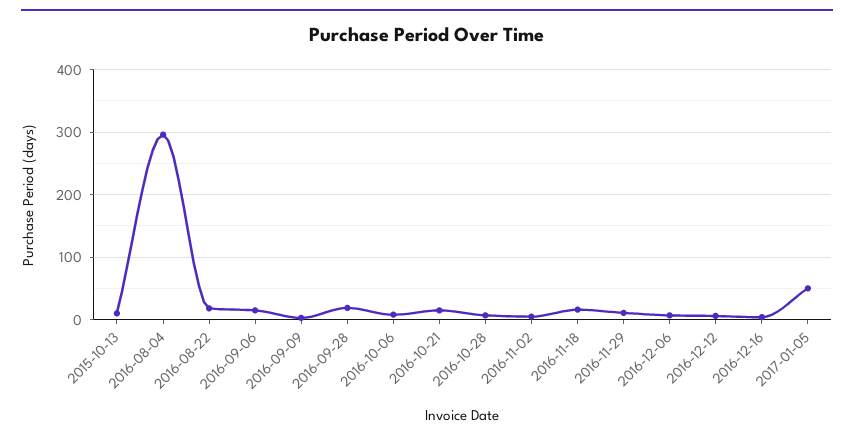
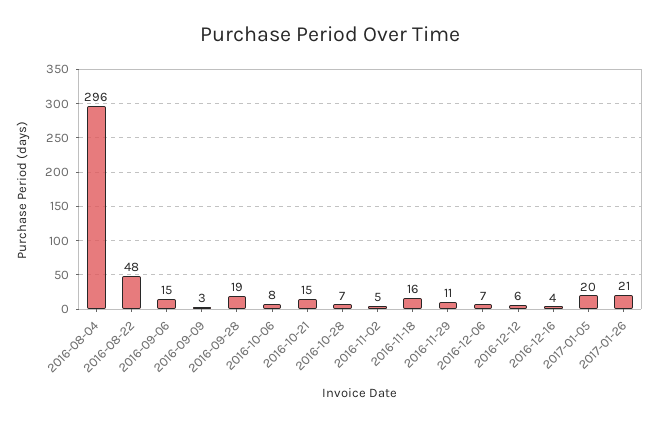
2015-10-13: 10 -> none
2016-08-22: 20 -> 48
2017-01-05: 50 -> 20
2017-01-26: none -> 21

